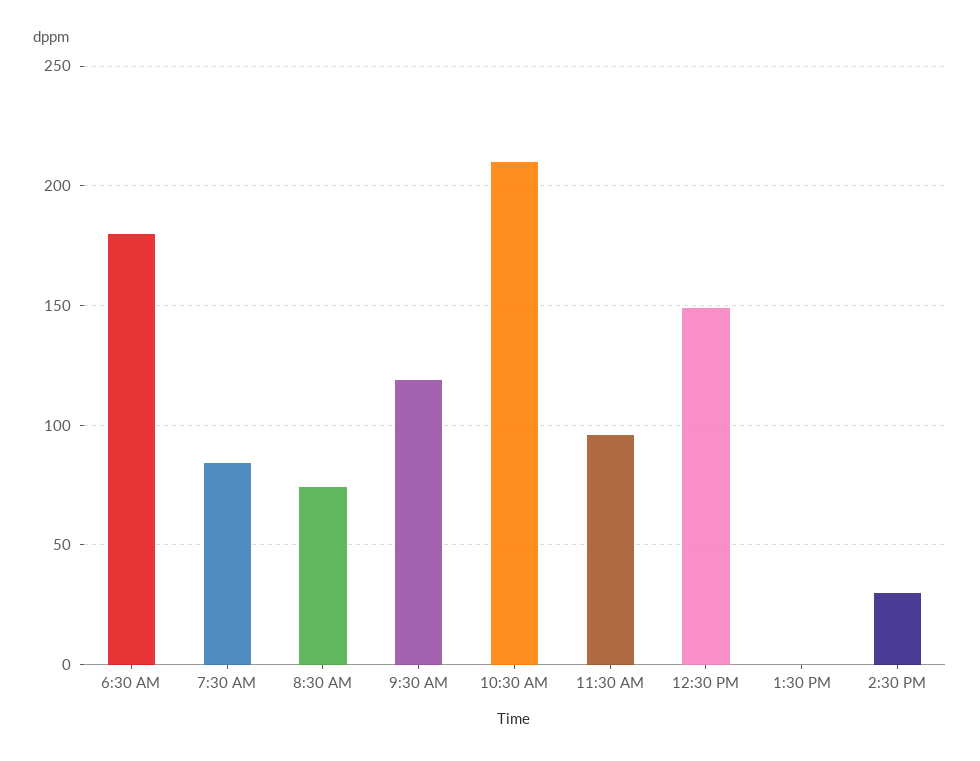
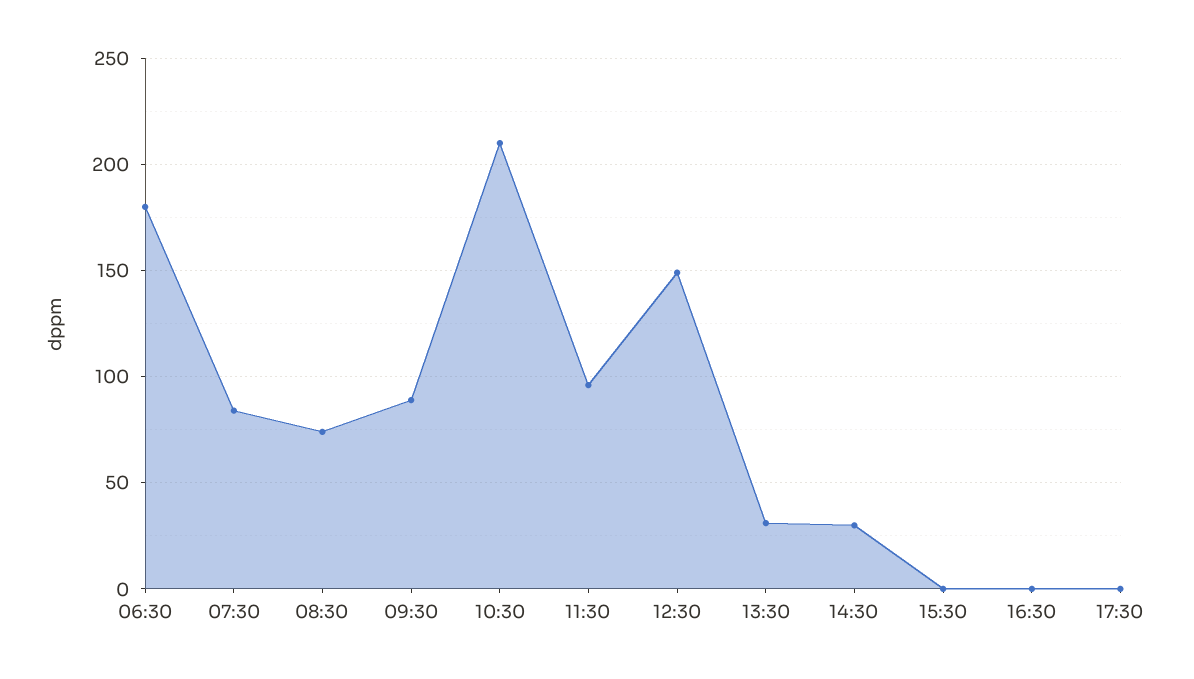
9:30 AM: 120 -> 90
1:30 PM: 0 -> 30
15:30: none -> 0
16:30: none -> 0
17:30: none -> 0

